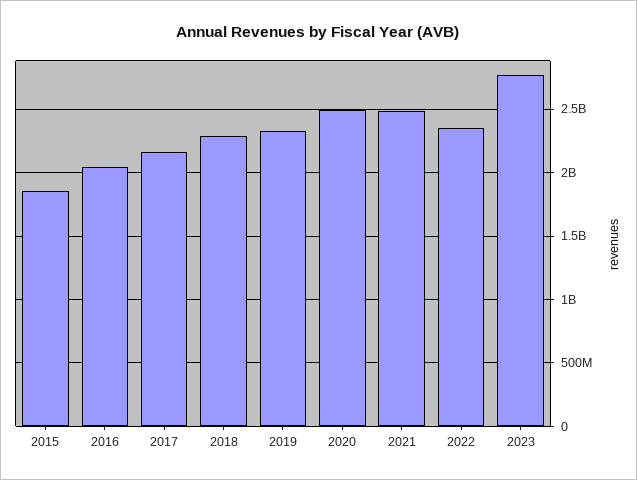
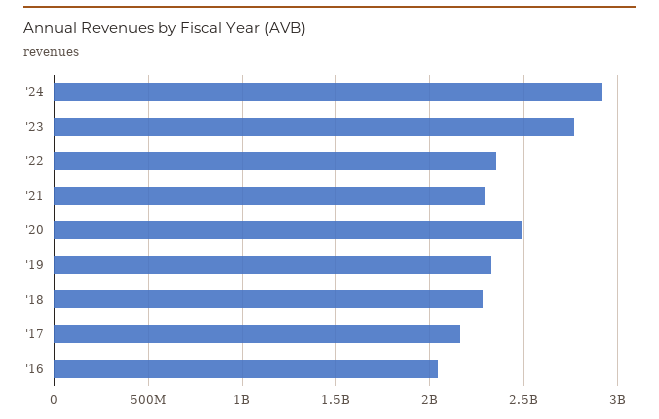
2015: 1850000000 -> none
2021: 2500000000 -> 2300000000
'24: none -> 2900000000

